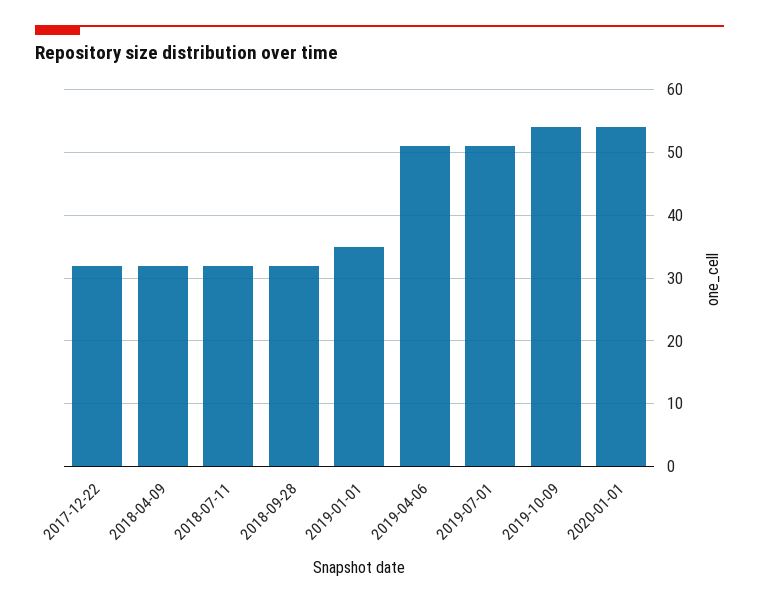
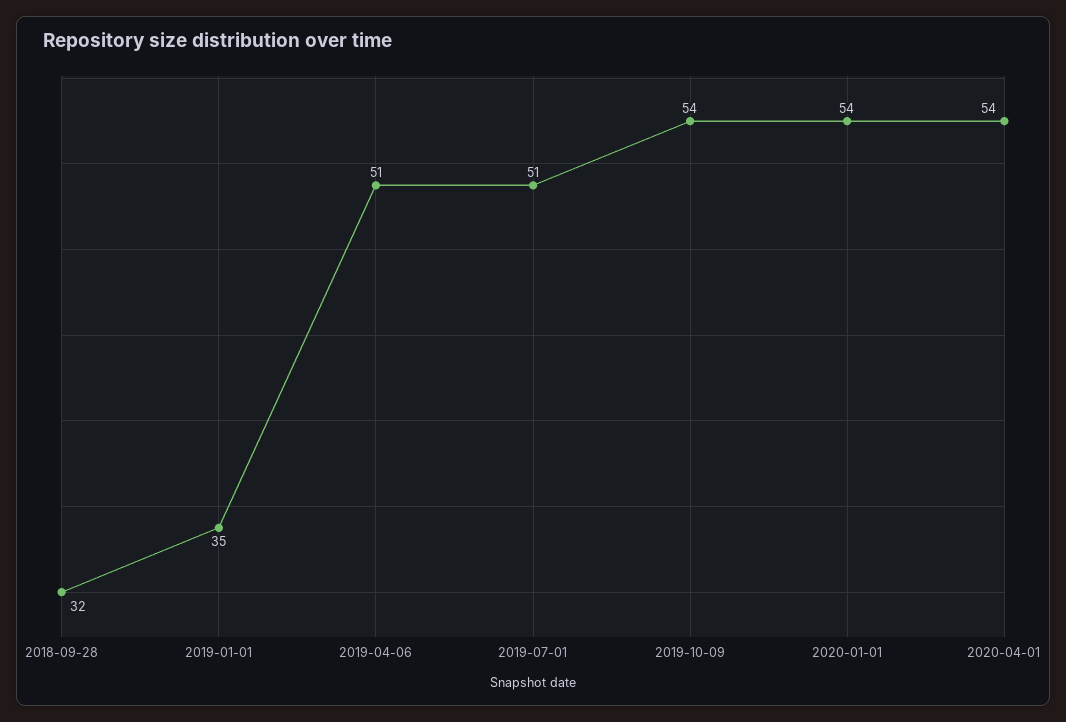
2017-12-22: 32 -> none
2018-04-09: 32 -> none
2018-07-11: 32 -> none
2020-04-01: none -> 54

